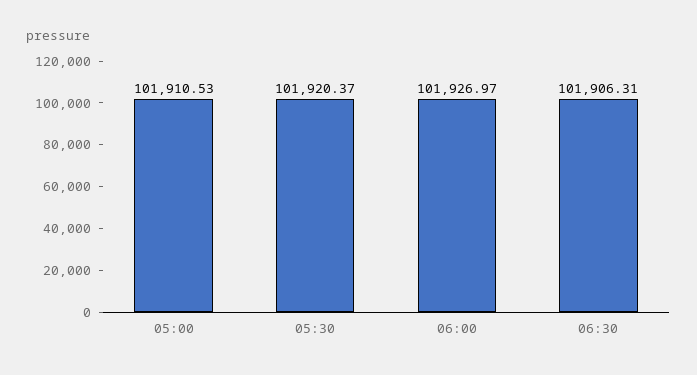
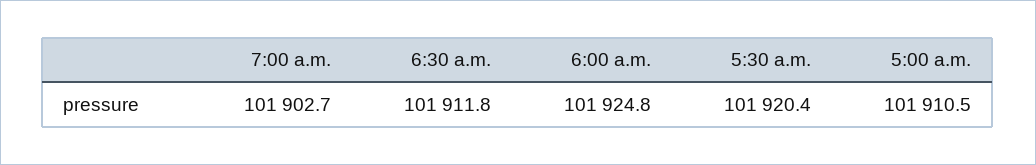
06:00: 101926.97 -> 101924.8
06:30: 101906.31 -> 101911.8
7:00 a.m.: none -> 101902.7

